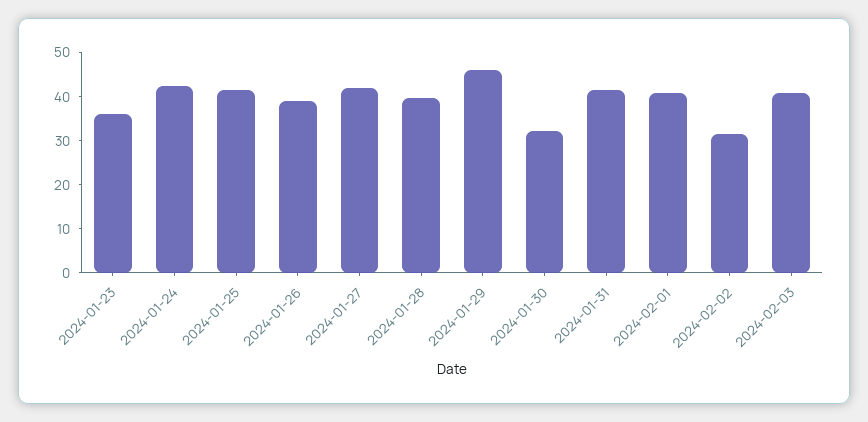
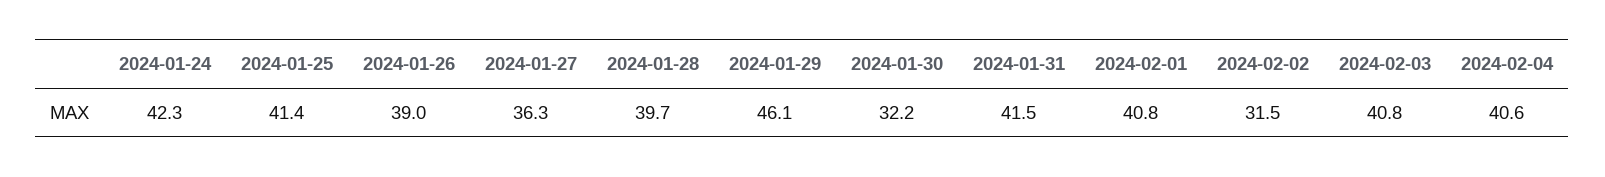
2024-01-23: 36 -> none
2024-01-27: 42 -> 36.3
2024-02-04: none -> 40.6

